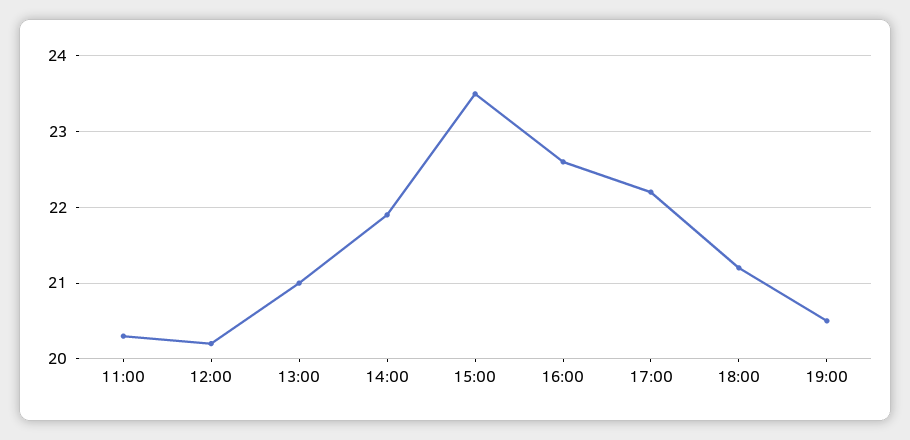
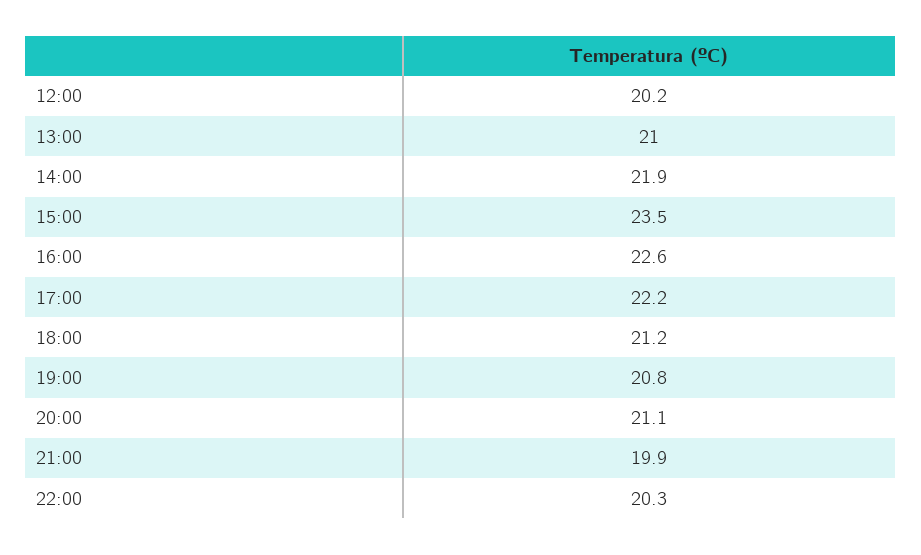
11:00: 20.3 -> none
19:00: 20.5 -> 20.8
20:00: none -> 21.1
21:00: none -> 19.9
22:00: none -> 20.3

